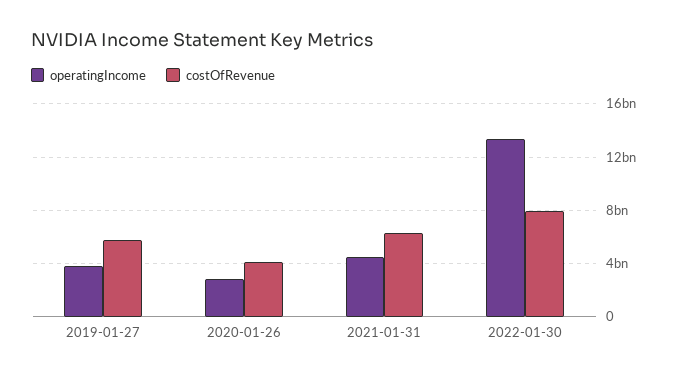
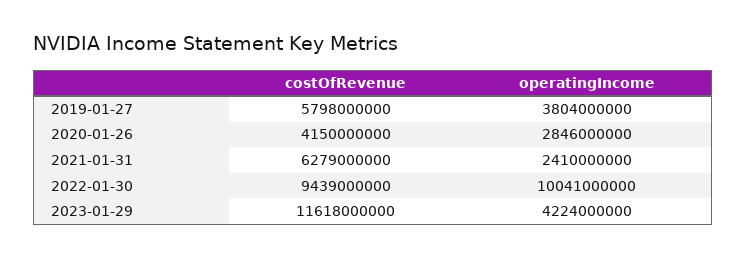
operatingIncome, 2021-01-31: 4500000000 -> 2410000000
operatingIncome, 2022-01-30: 13500000000 -> 10041000000
costOfRevenue, 2022-01-30: 8000000000 -> 9439000000
costOfRevenue, 2023-01-29: none -> 11618000000
operatingIncome, 2023-01-29: none -> 4224000000

